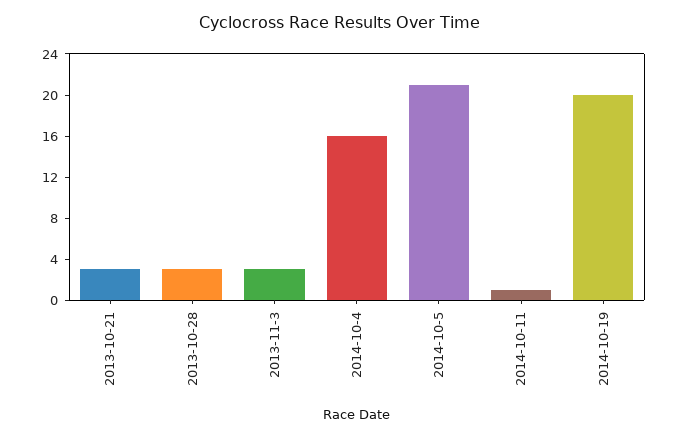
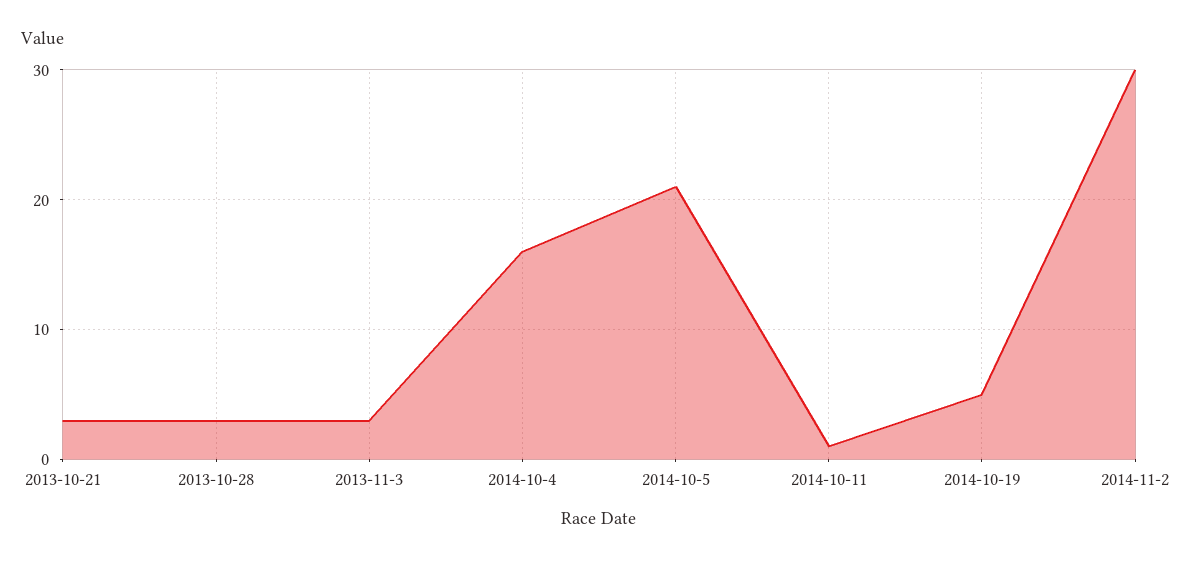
2014-10-19: 20 -> 5
2014-11-2: none -> 30

